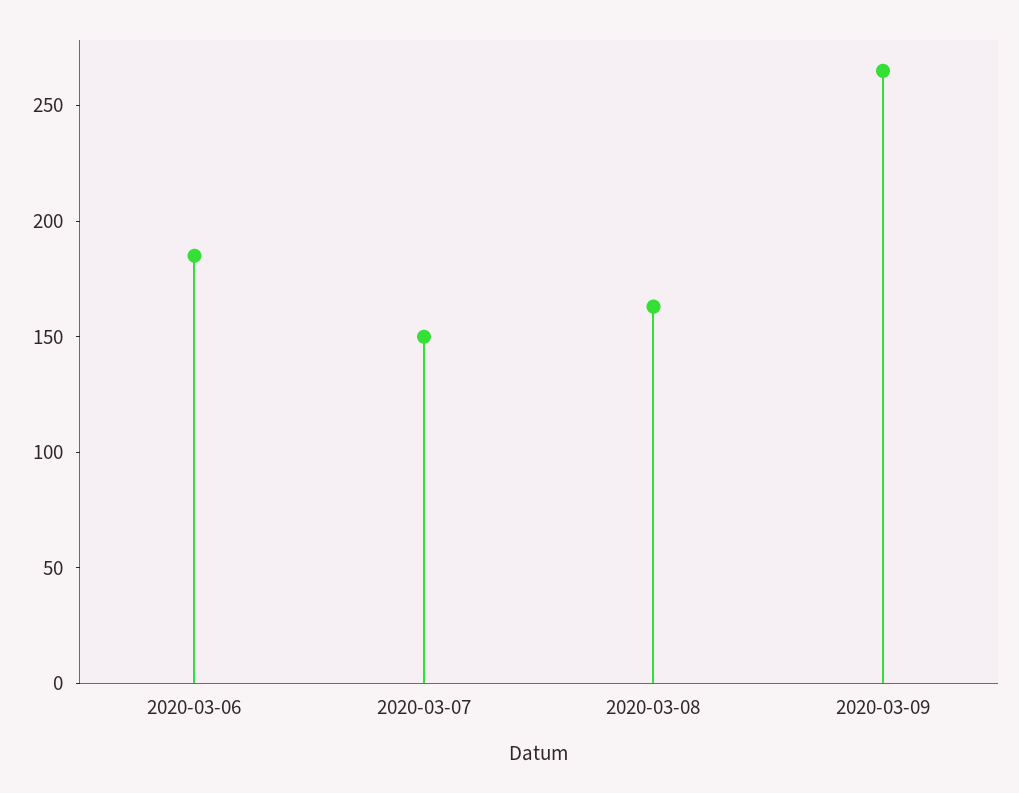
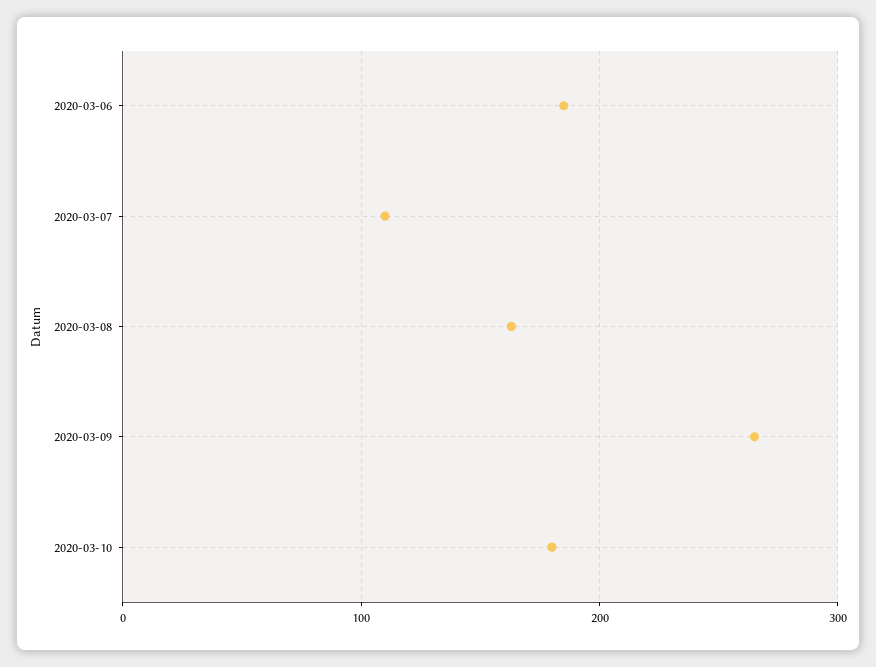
2020-03-07: 150 -> 110
2020-03-10: none -> 180

